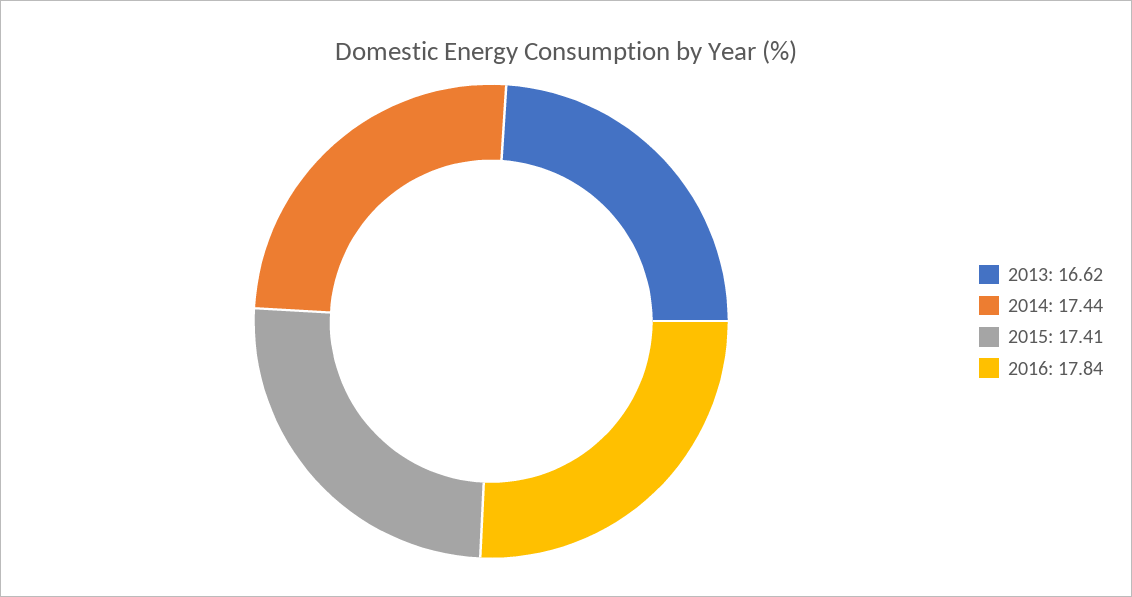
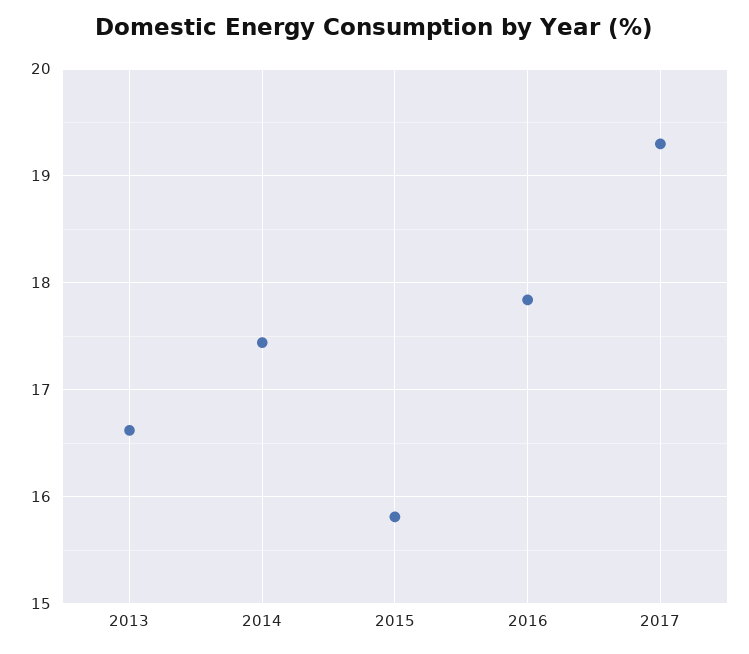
2015: 17.41 -> 15.8
2017: none -> 19.3

